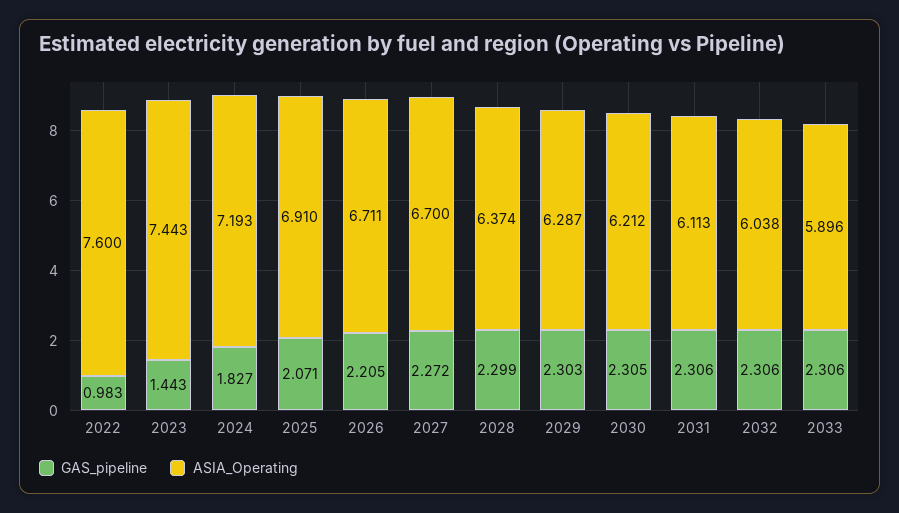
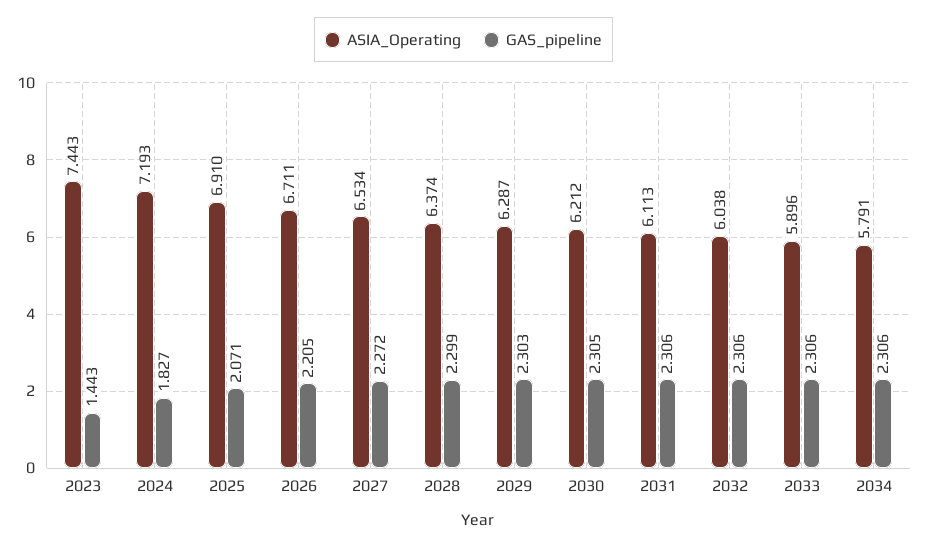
GAS_pipeline, 2022: 0.983 -> none
ASIA_Operating, 2022: 7.6 -> none
ASIA_Operating, 2027: 6.7 -> 6.534
ASIA_Operating, 2034: none -> 5.791
GAS_pipeline, 2034: none -> 2.306

